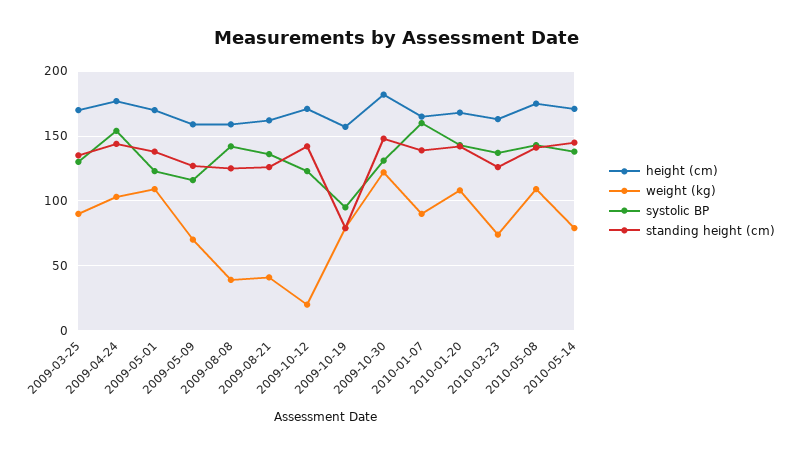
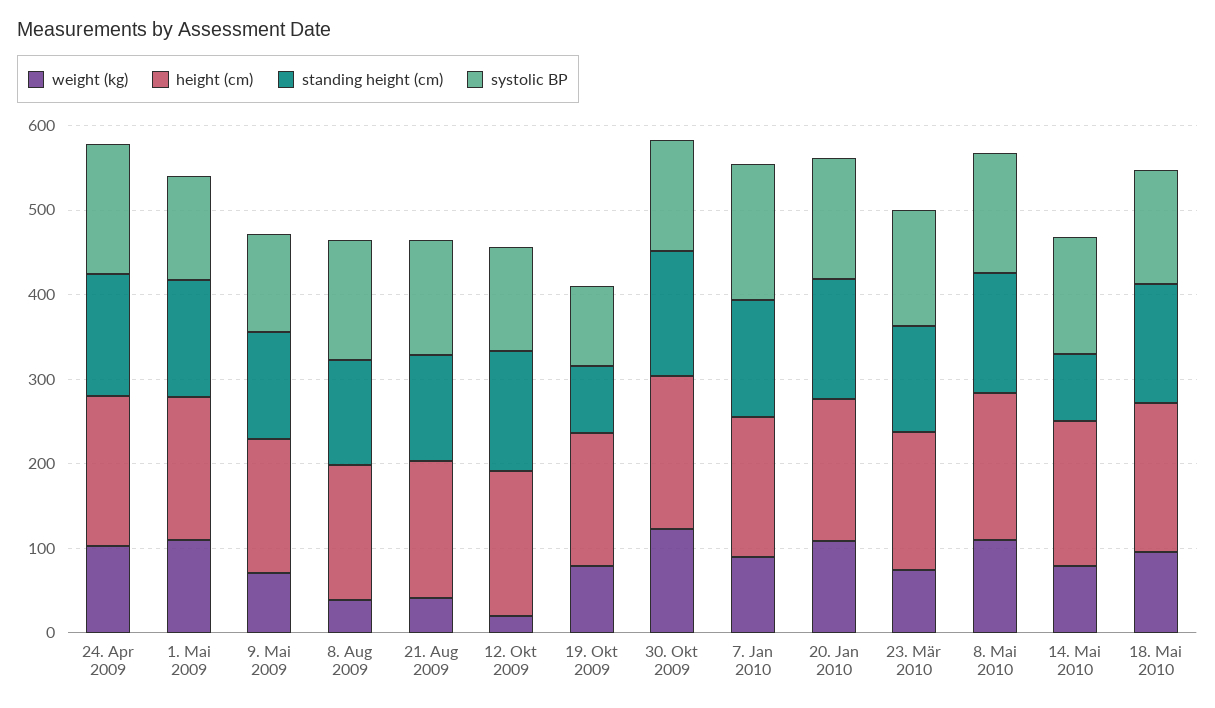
height (cm), 2009-03-25: 170 -> none
weight (kg), 2009-03-25: 90 -> none
systolic BP, 2009-03-25: 130 -> none
standing height (cm), 2009-03-25: 135 -> none
standing height (cm), 2010-05-14: 145 -> 80
weight (kg), 18. Mai 2010: none -> 100
height (cm), 18. Mai 2010: none -> 180
standing height (cm), 18. Mai 2010: none -> 140
systolic BP, 18. Mai 2010: none -> 140

